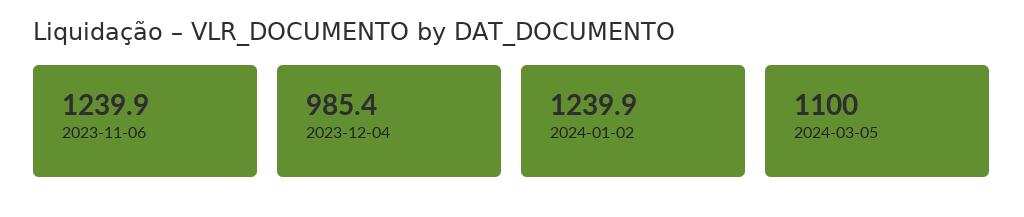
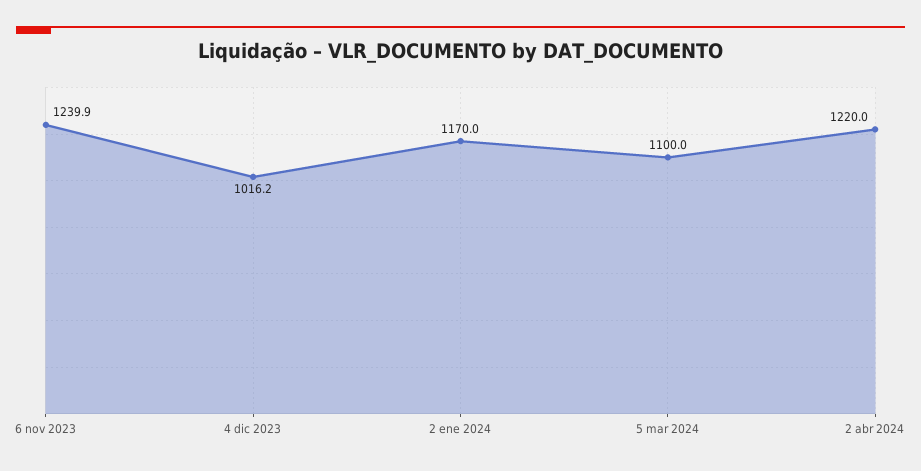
2023-12-04: 985.4 -> 1016.2
2024-01-02: 1239.9 -> 1170
2 abr 2024: none -> 1220

